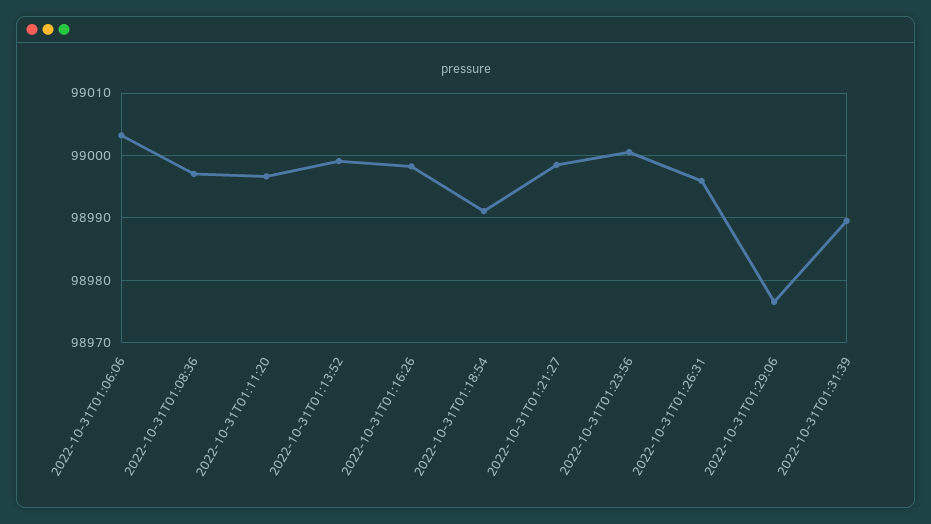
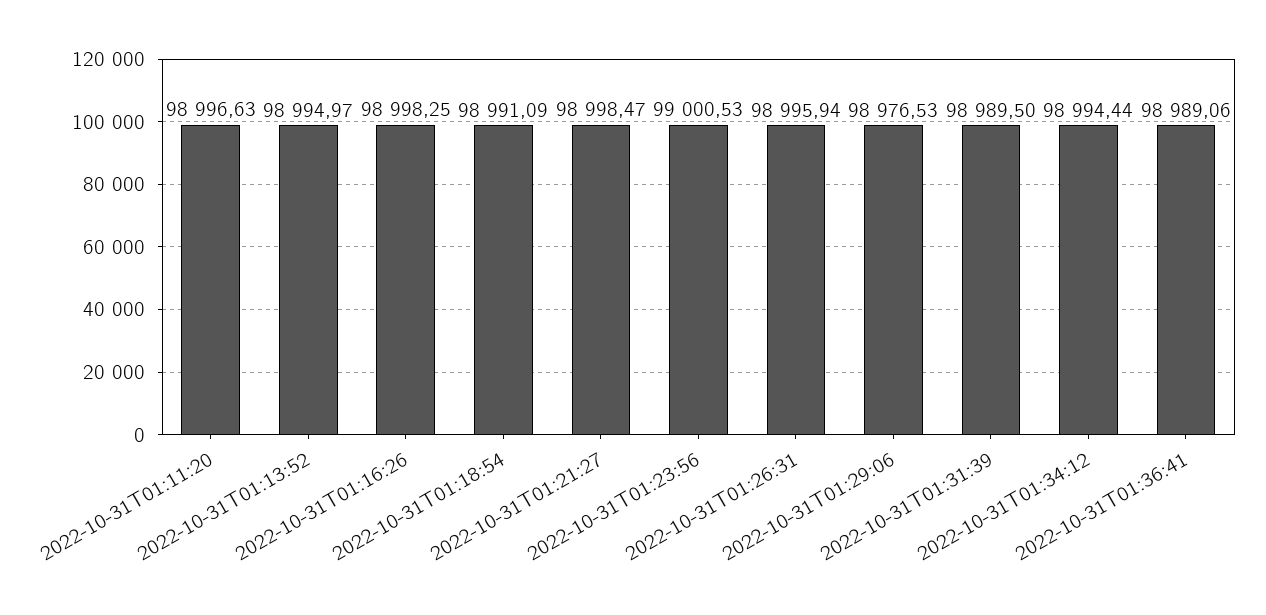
2022-10-31T01:06:06: 99003 -> none
2022-10-31T01:08:36: 98997 -> none
2022-10-31T01:13:52: 98999 -> 98994.97
2022-10-31T01:34:12: none -> 98994.44
2022-10-31T01:36:41: none -> 98989.06

